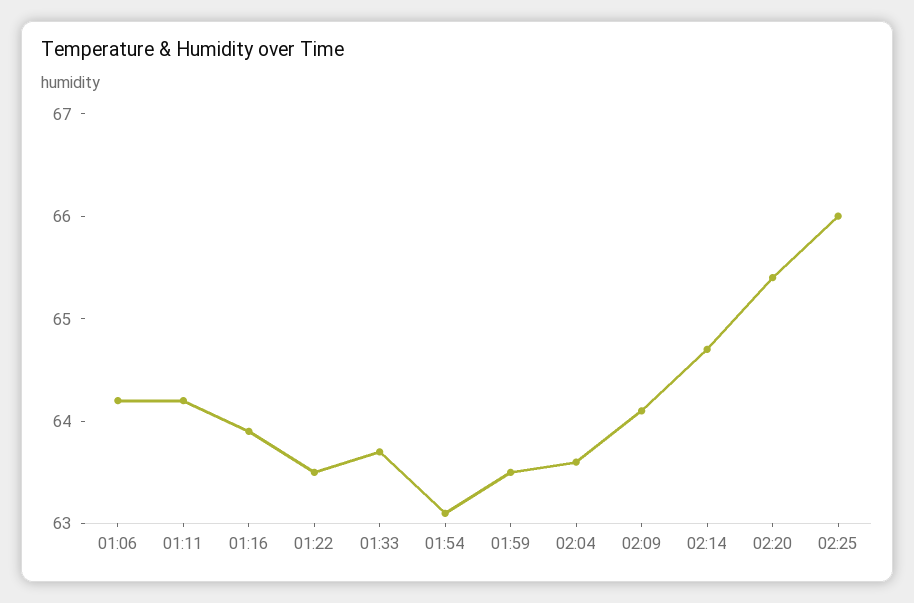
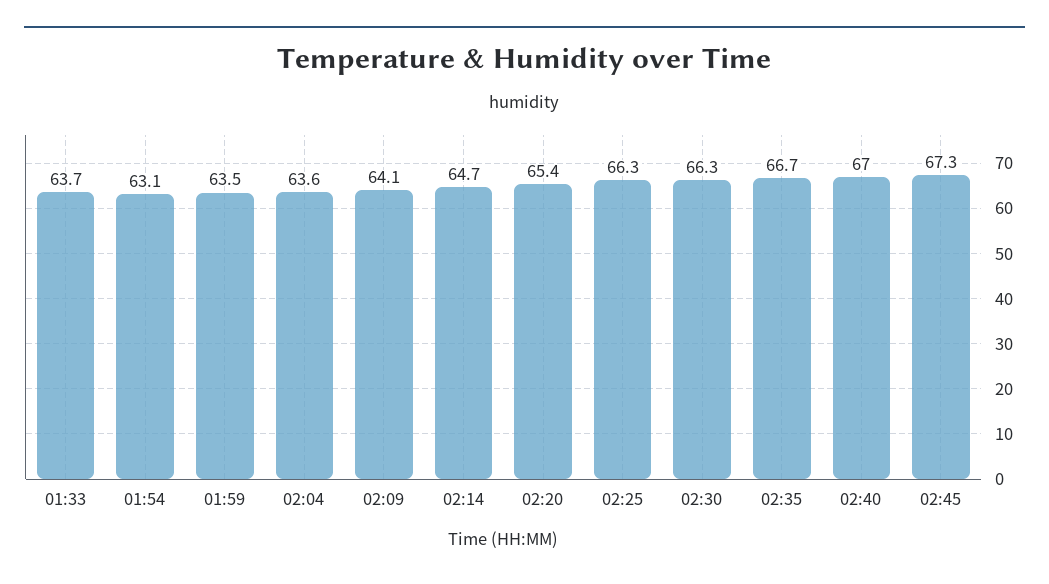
01:06: 64.2 -> none
01:11: 64.2 -> none
01:16: 63.9 -> none
01:22: 63.5 -> none
02:25: 66 -> 66.3
02:30: none -> 66.3
02:35: none -> 66.7
02:40: none -> 67
02:45: none -> 67.3

